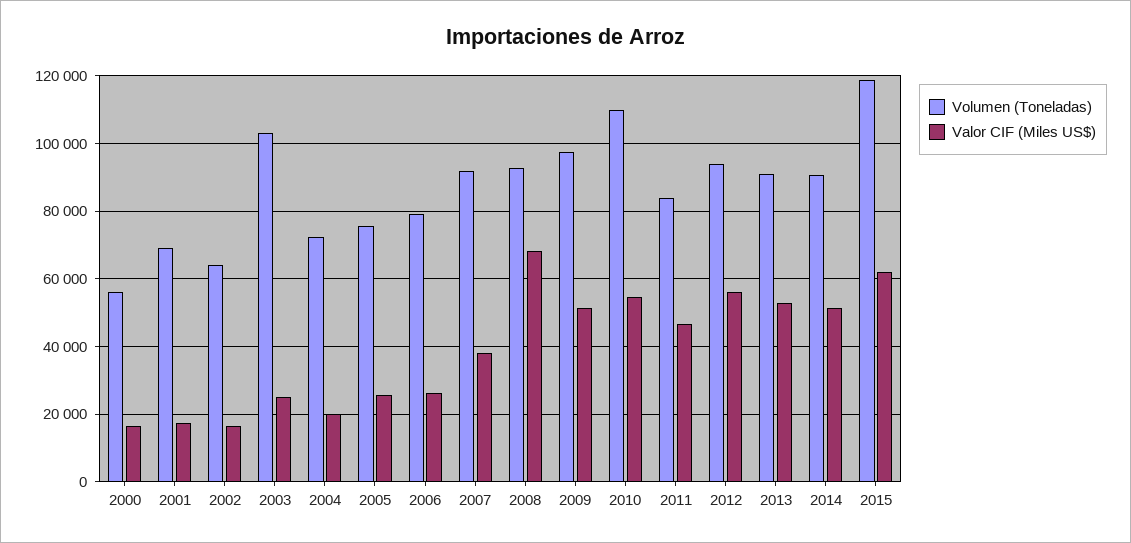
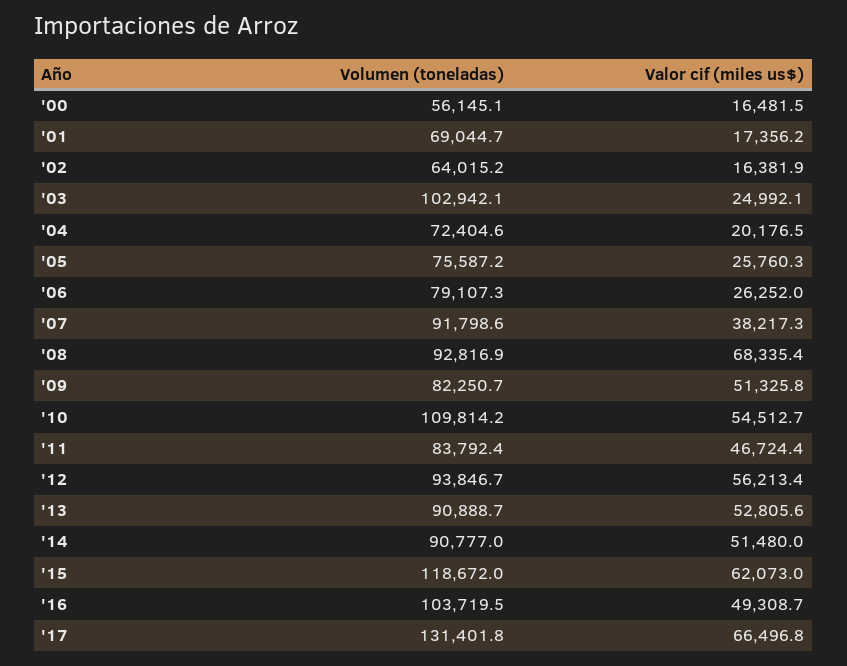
Volumen (Toneladas), 2009: 98000 -> 82250.7
Volumen (Toneladas), '16: none -> 103719.5
Valor CIF (Miles US$), '16: none -> 49308.7
Volumen (Toneladas), '17: none -> 131401.8
Valor CIF (Miles US$), '17: none -> 66496.8

